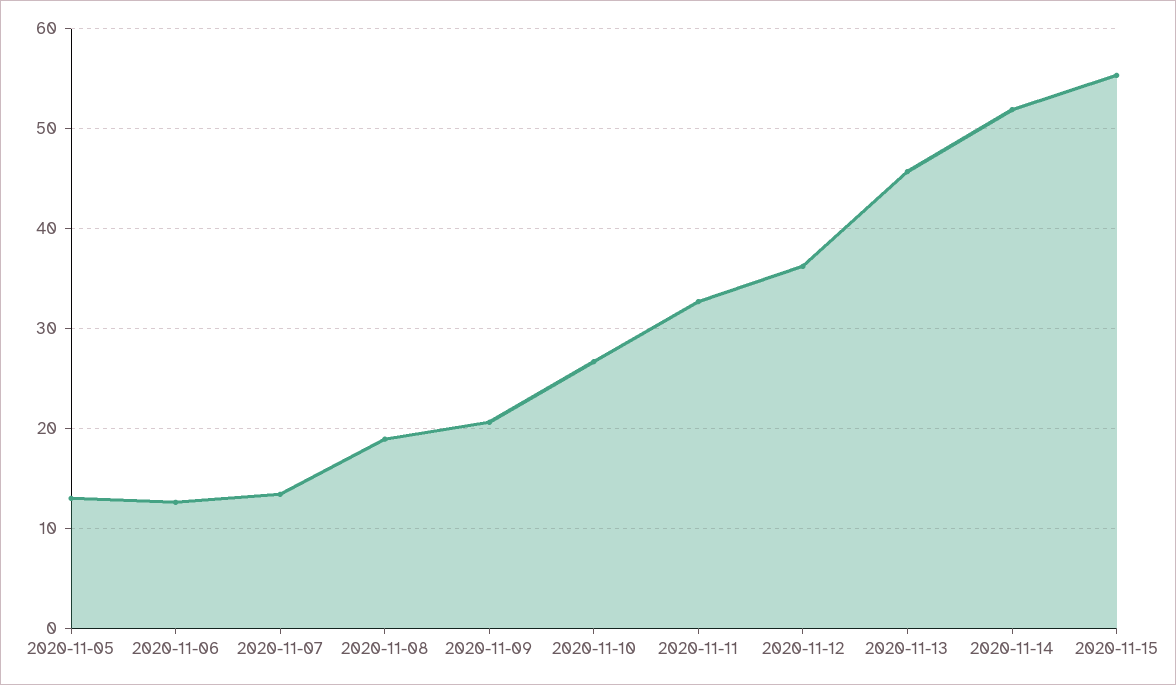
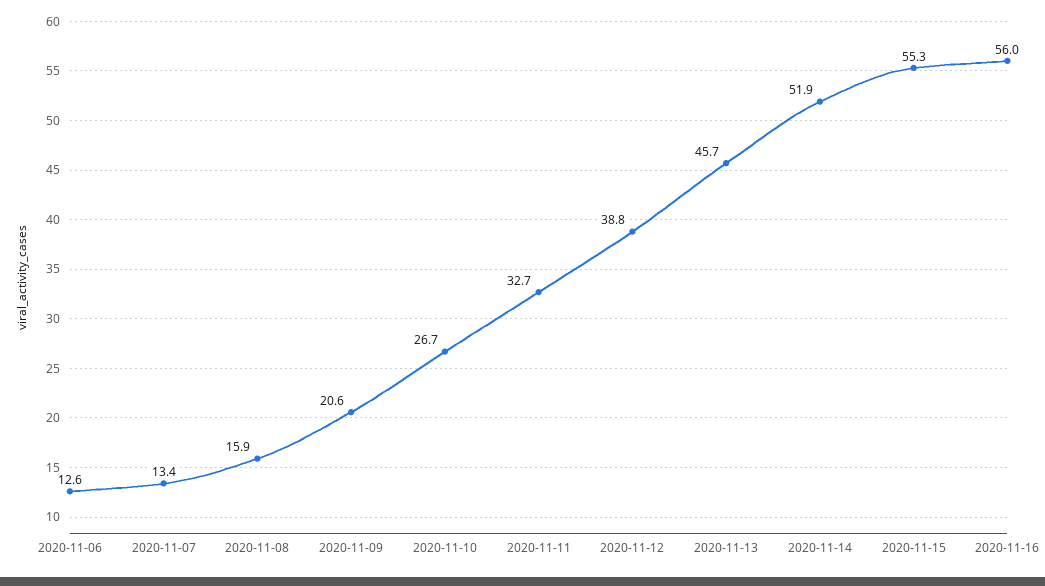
2020-11-05: 13 -> none
2020-11-08: 19 -> 15.9
2020-11-12: 36 -> 38.8
2020-11-16: none -> 56

